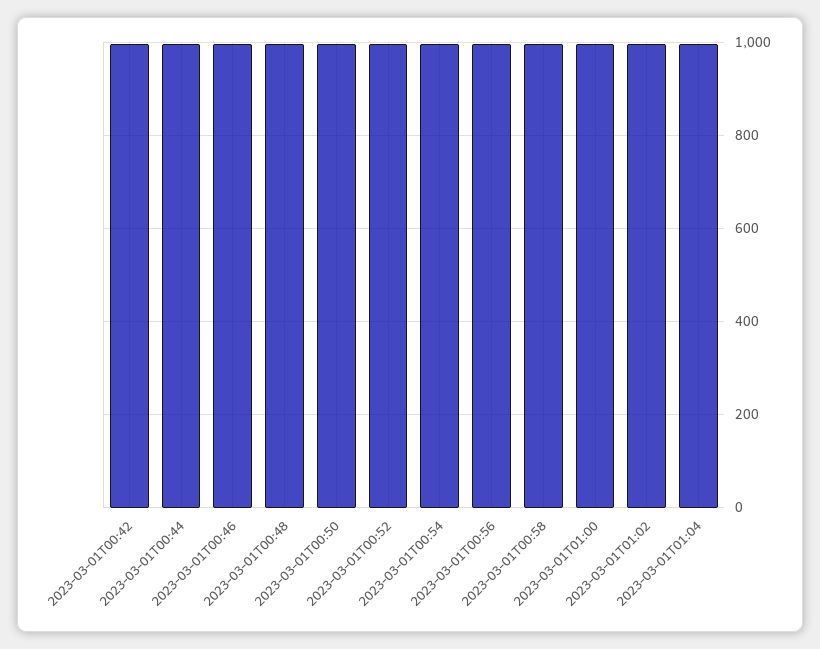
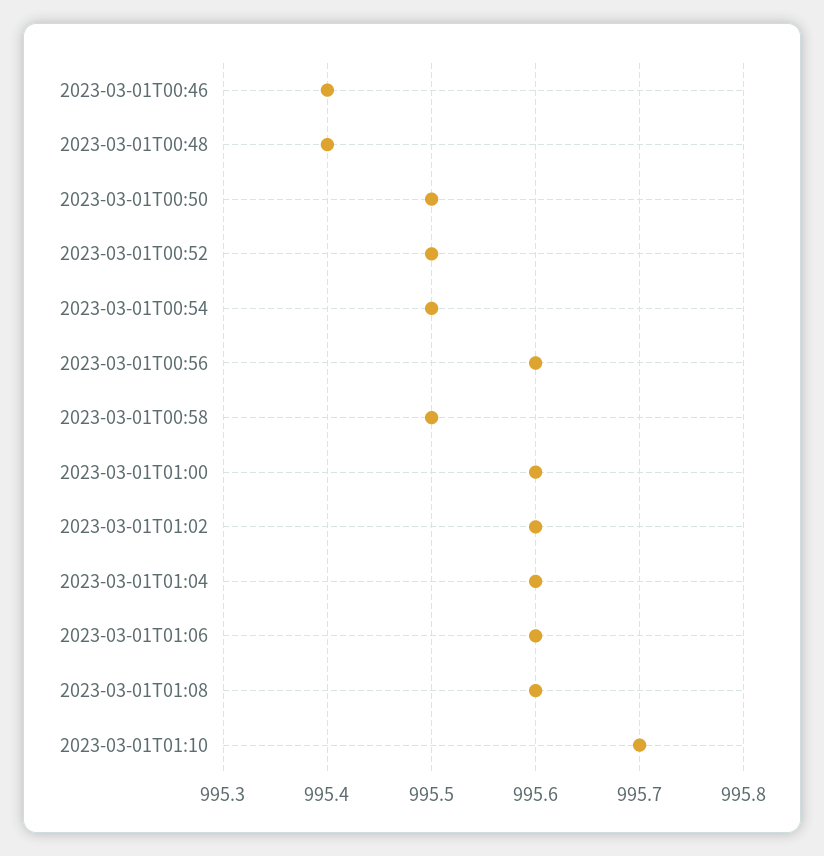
2023-03-01T00:42: 1000 -> none
2023-03-01T00:44: 1000 -> none
2023-03-01T01:06: none -> 995.6
2023-03-01T01:08: none -> 995.6
2023-03-01T01:10: none -> 995.7

